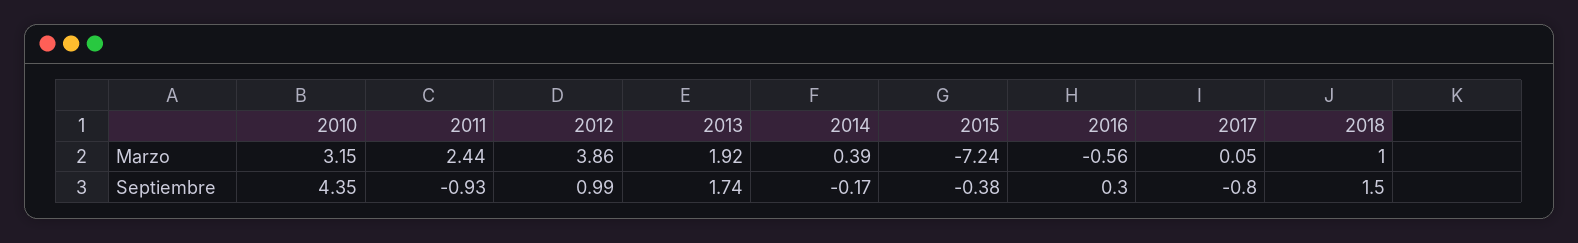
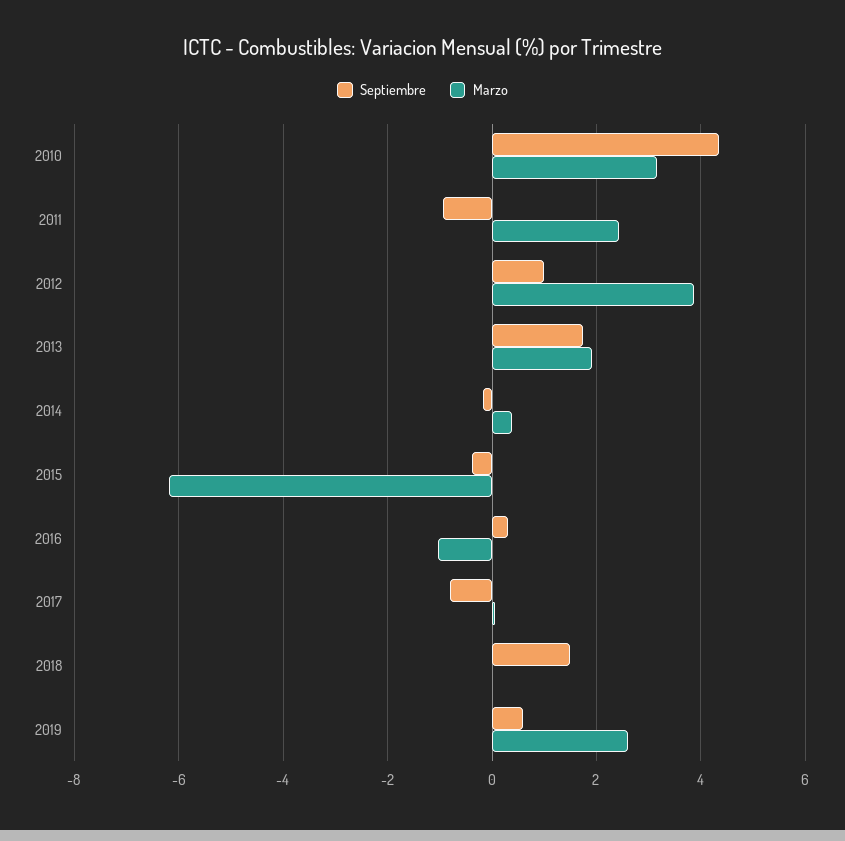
Marzo, 2015: -7.24 -> -6.2
Marzo, 2016: -0.56 -> -1
Marzo, 2018: 1 -> 0
Septiembre, 2019: none -> 0.6
Marzo, 2019: none -> 2.6

